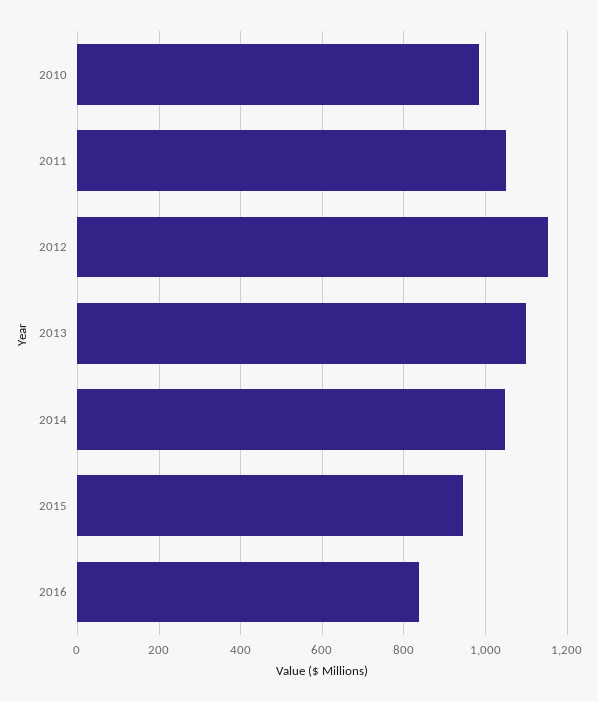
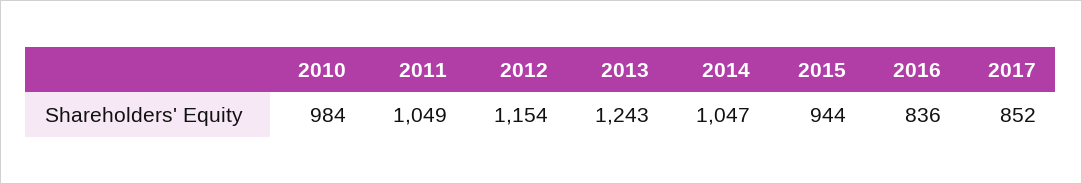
2013: 1100 -> 1243
2017: none -> 852

